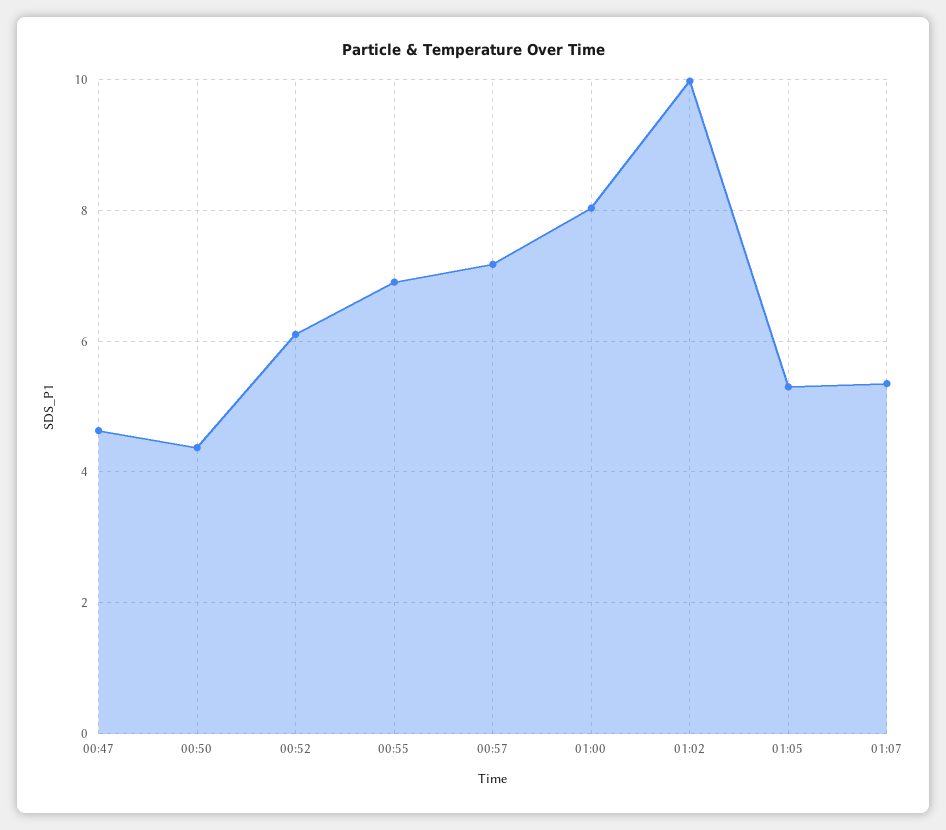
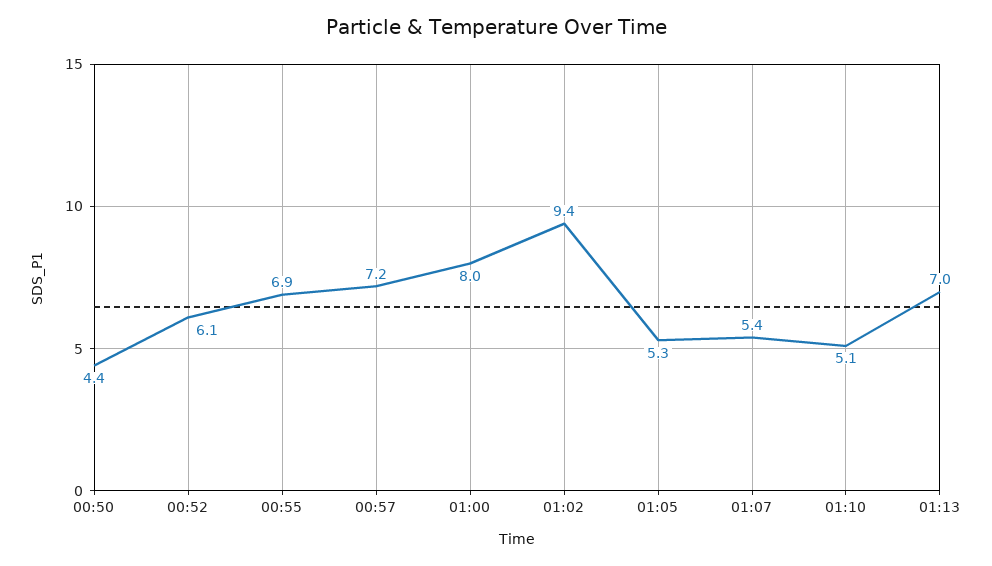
00:47: 4.6 -> none
01:02: 10 -> 9.4
01:10: none -> 5.1
01:13: none -> 7

